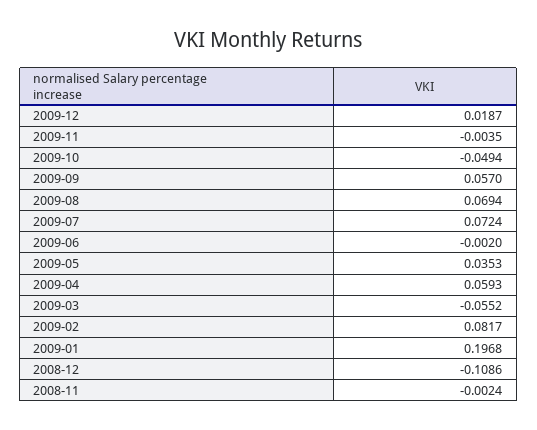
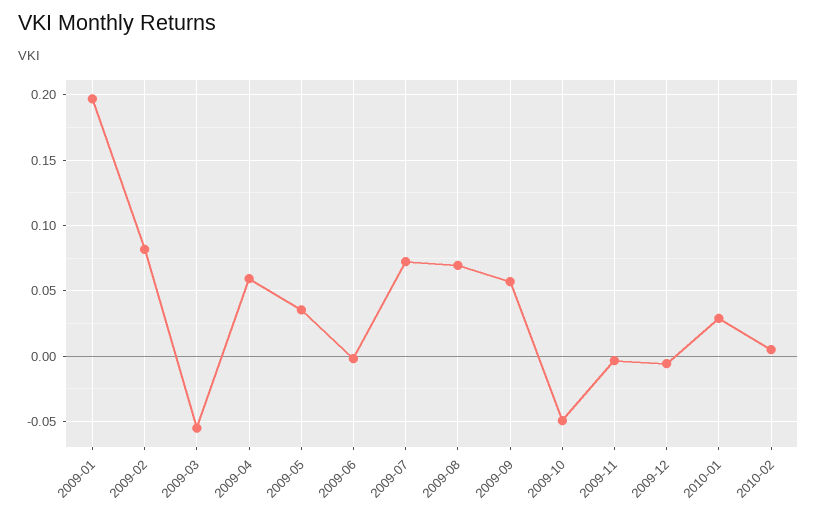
2009-12: 0.0187 -> -0.005
2008-12: -0.1086 -> none
2008-11: -0.0024 -> none
2010-01: none -> 0.03
2010-02: none -> 0.005

